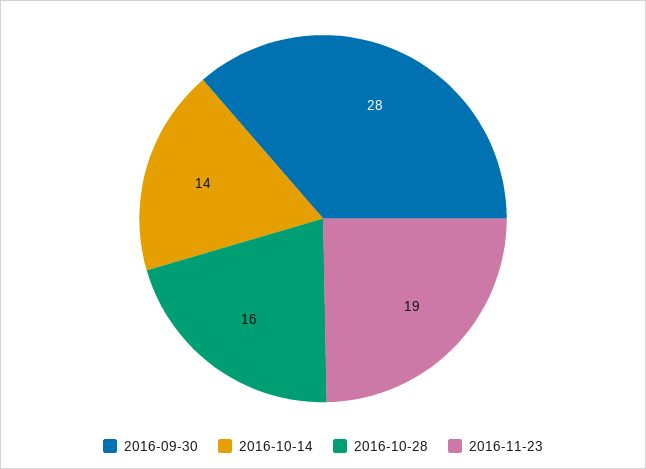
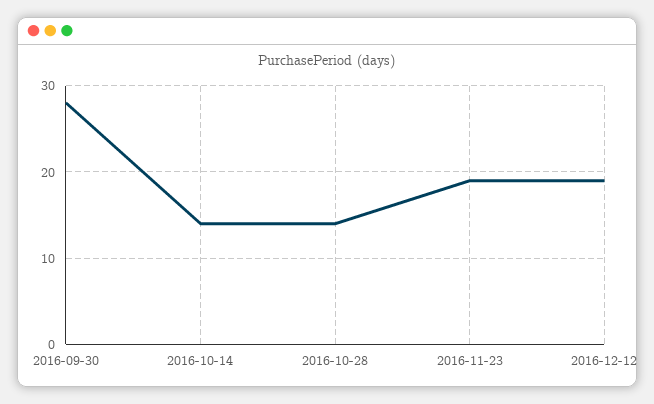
2016-10-28: 16 -> 14
2016-12-12: none -> 19

